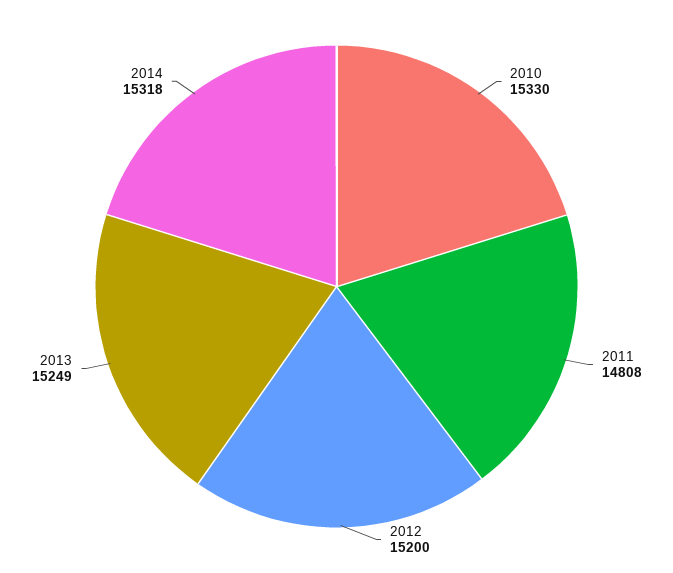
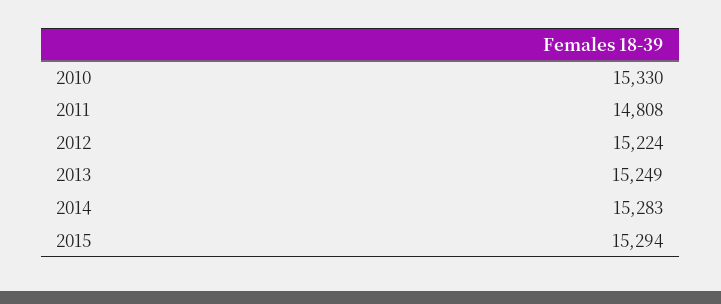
2012: 15200 -> 15224
2014: 15318 -> 15283
2015: none -> 15294

